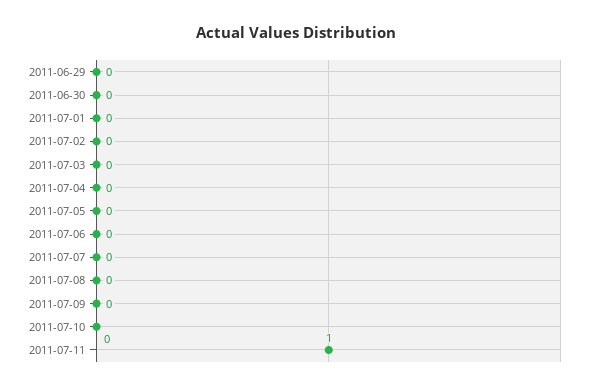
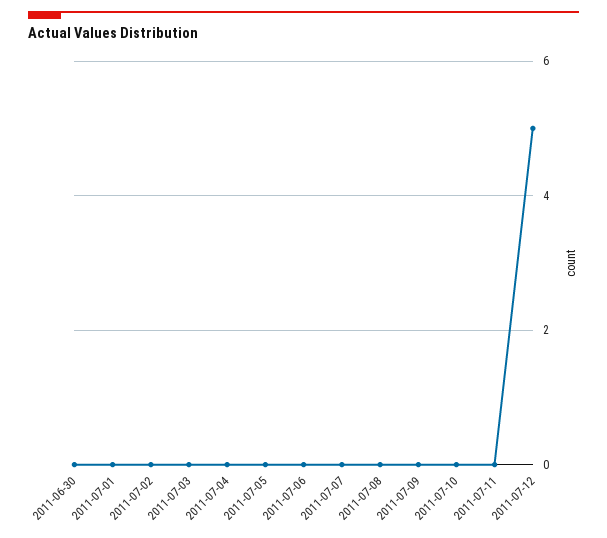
2011-06-29: 0 -> none
2011-07-11: 1 -> 0
2011-07-12: none -> 5

